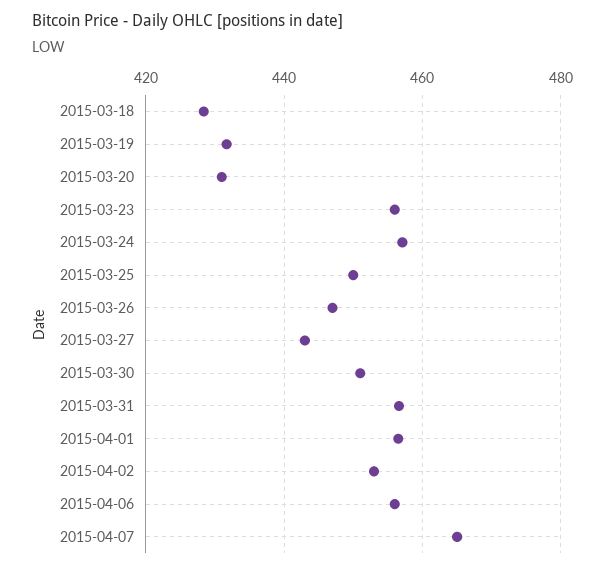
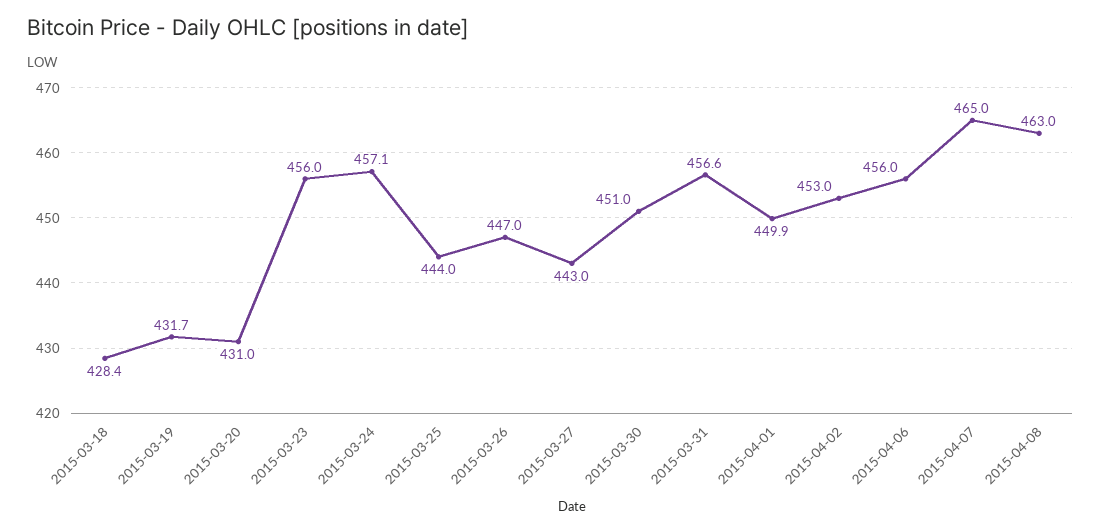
2015-03-25: 450 -> 444
2015-04-01: 456 -> 449.9
2015-04-08: none -> 463

